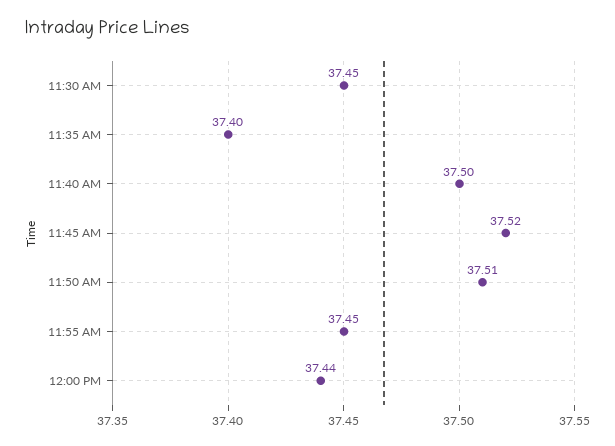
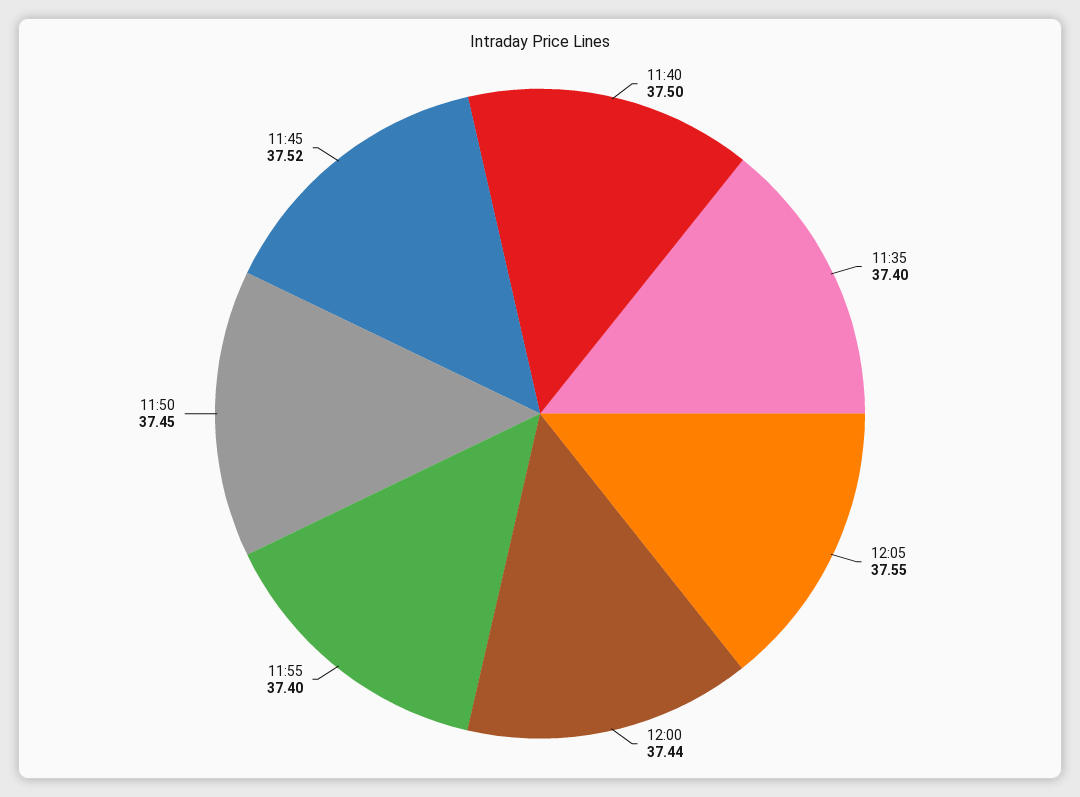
11:30 AM: 37.45 -> none
11:50 AM: 37.51 -> 37.45
11:55 AM: 37.45 -> 37.4
12:05: none -> 37.55

